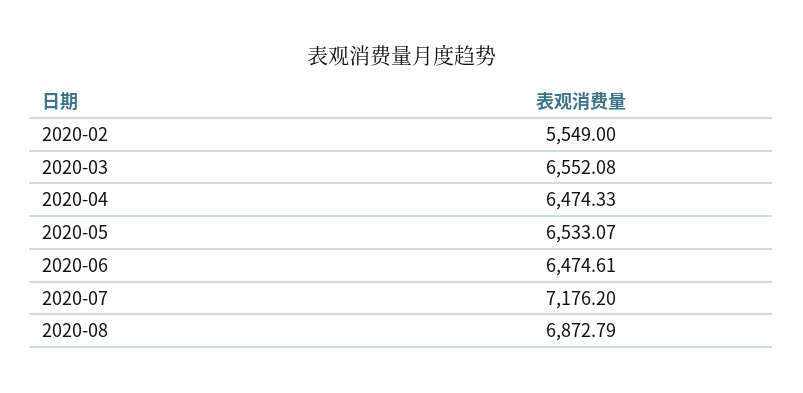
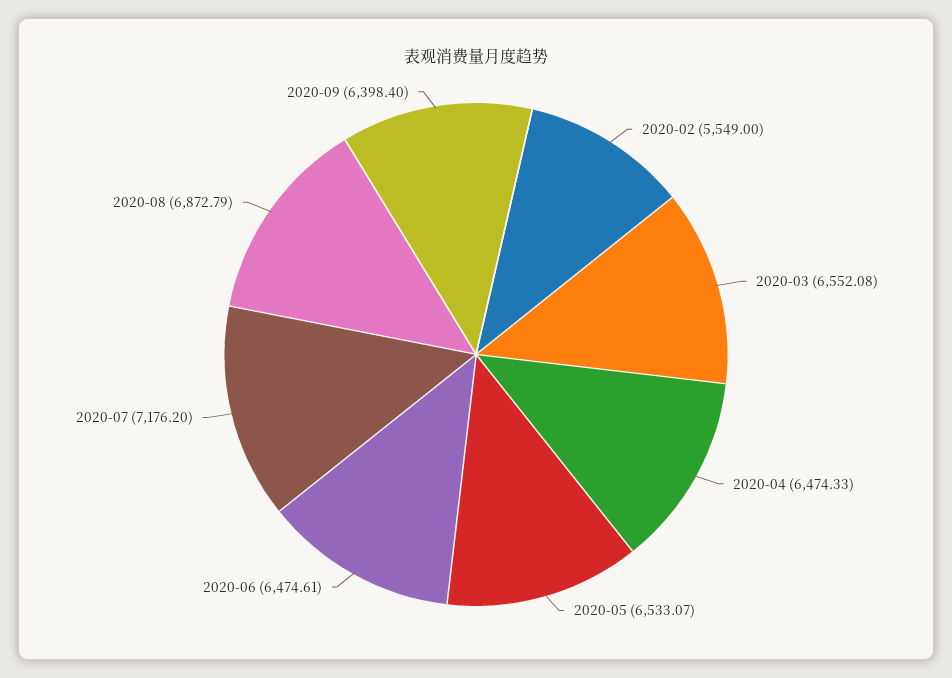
2020-09: none -> 6398.4

